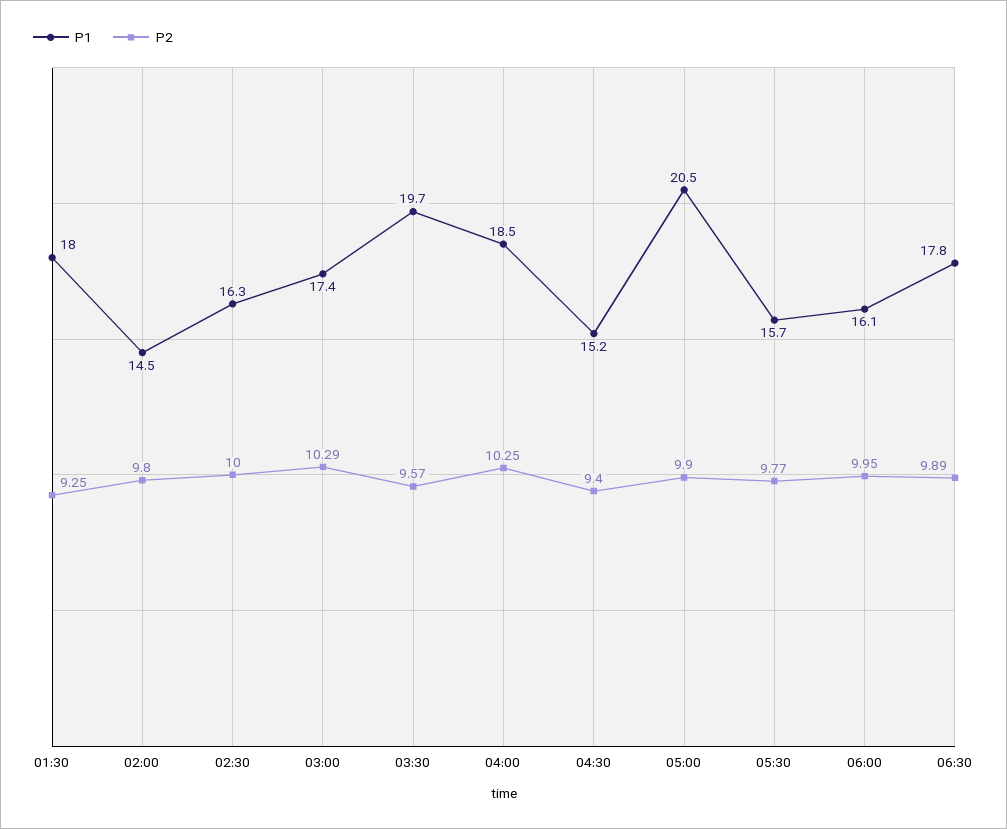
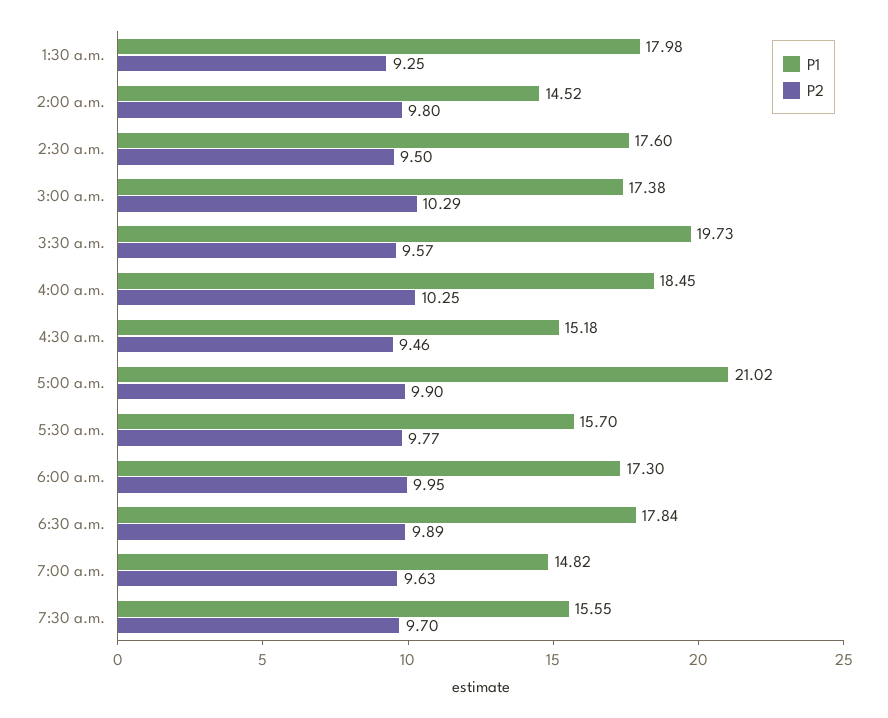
P1, 02:30: 16.3 -> 17.6
P2, 02:30: 10 -> 9.5
P2, 04:30: 9.4 -> 9.46
P1, 05:00: 20.5 -> 21.02
P1, 06:00: 16.1 -> 17.3
P1, 7:00 a.m.: none -> 14.82
P2, 7:00 a.m.: none -> 9.63
P1, 7:30 a.m.: none -> 15.55
P2, 7:30 a.m.: none -> 9.7

